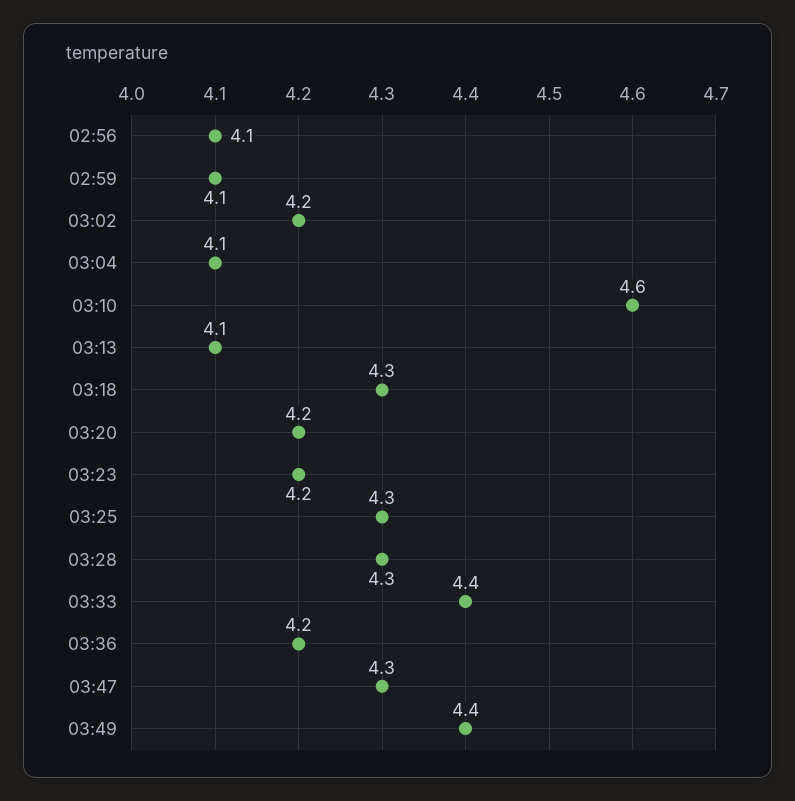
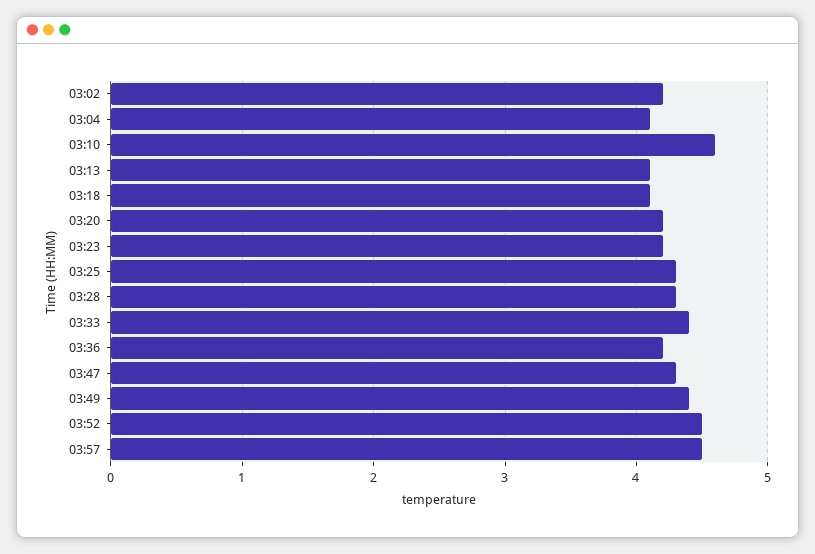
02:56: 4.1 -> none
02:59: 4.1 -> none
03:18: 4.3 -> 4.1
03:52: none -> 4.5
03:57: none -> 4.5

